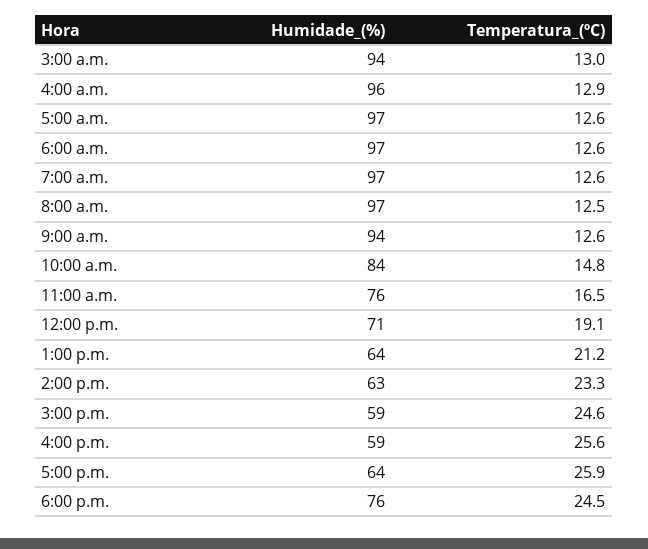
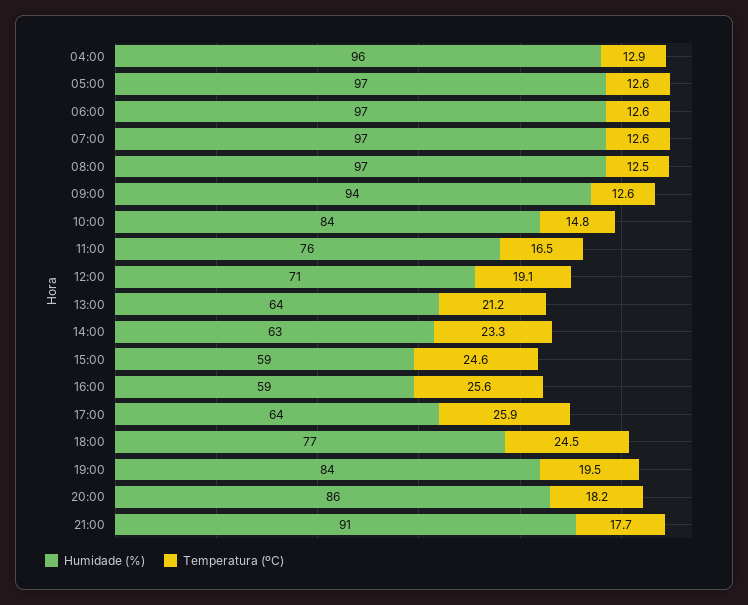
Humidade_(%), 3:00 a.m.: 94 -> none
Temperatura_(ºC), 3:00 a.m.: 13 -> none
Humidade_(%), 6:00 p.m.: 76 -> 77
Humidade_(%), 19:00: none -> 84
Temperatura_(ºC), 19:00: none -> 19.5
Humidade_(%), 20:00: none -> 86
Temperatura_(ºC), 20:00: none -> 18.2
Humidade_(%), 21:00: none -> 91
Temperatura_(ºC), 21:00: none -> 17.7

